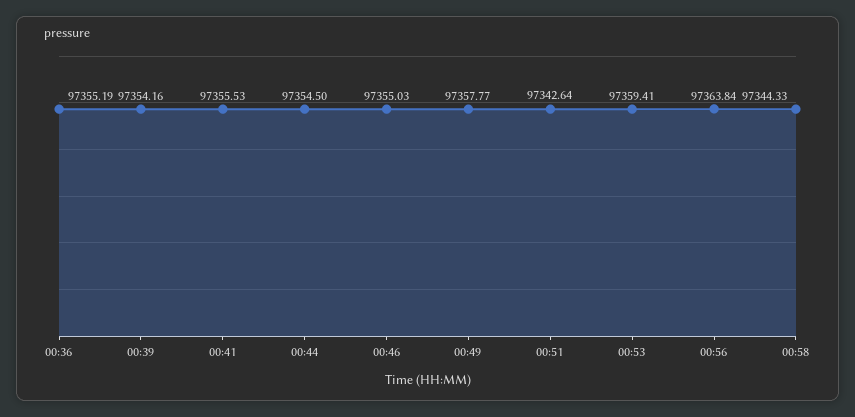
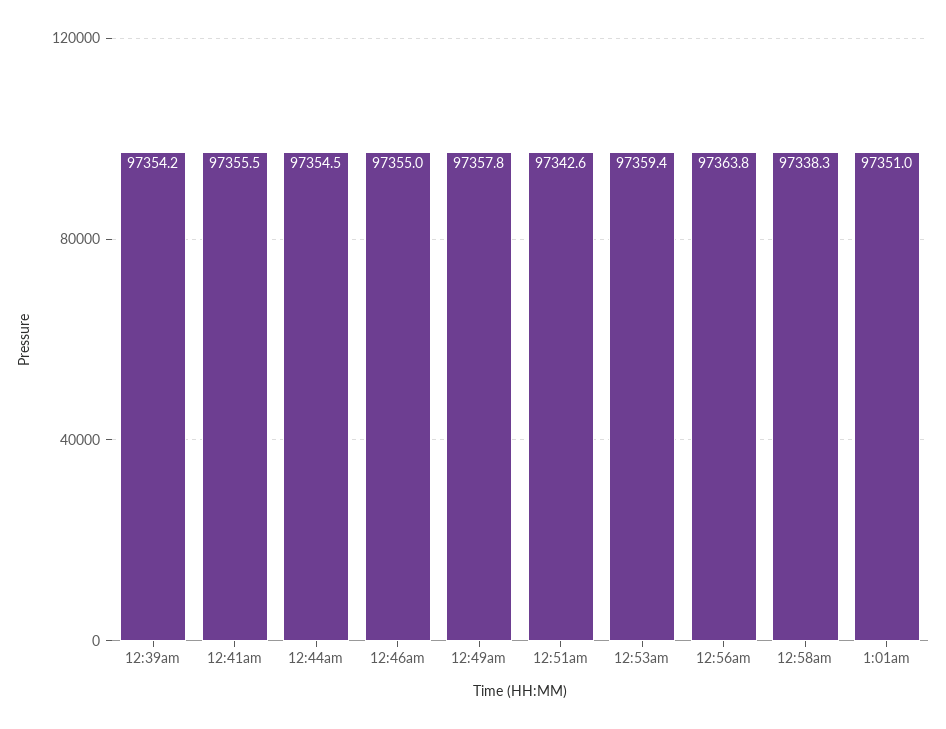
00:36: 97355.19 -> none
00:58: 97344.33 -> 97338.3
1:01am: none -> 97351

